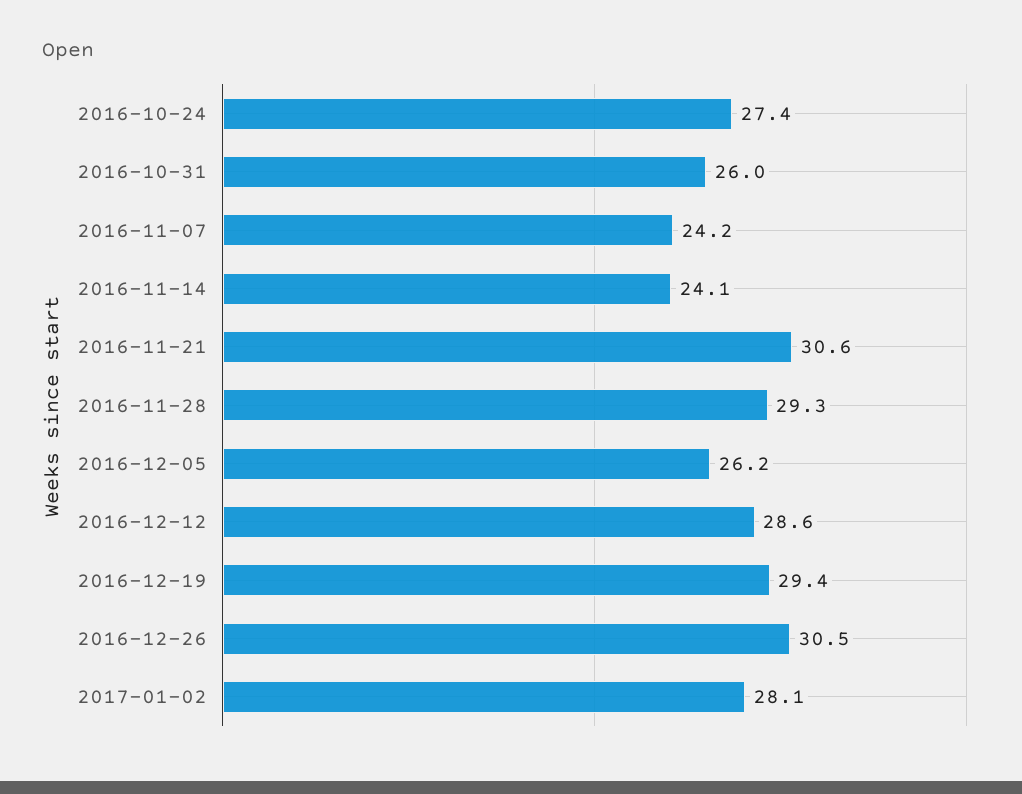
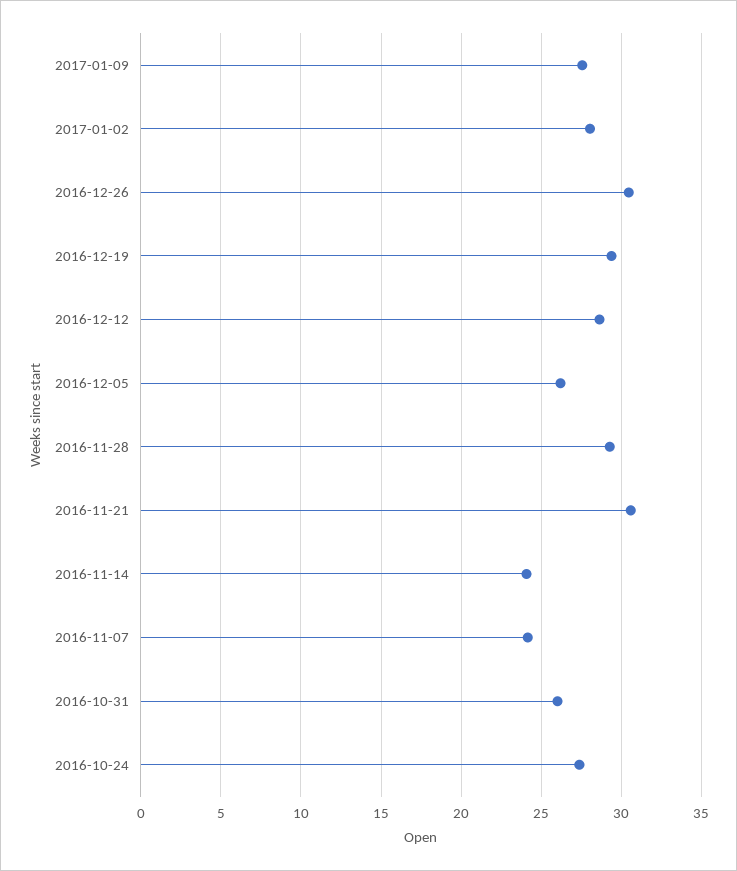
2017-01-09: none -> 27.5

